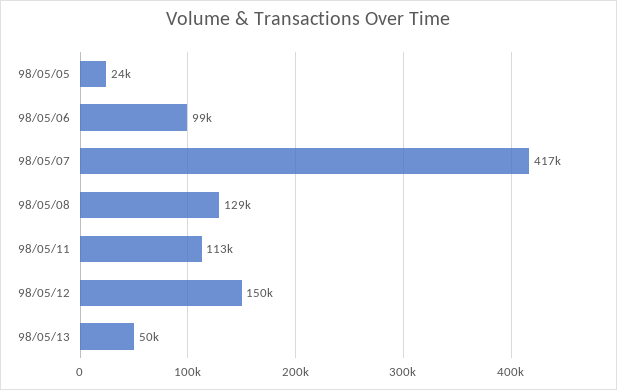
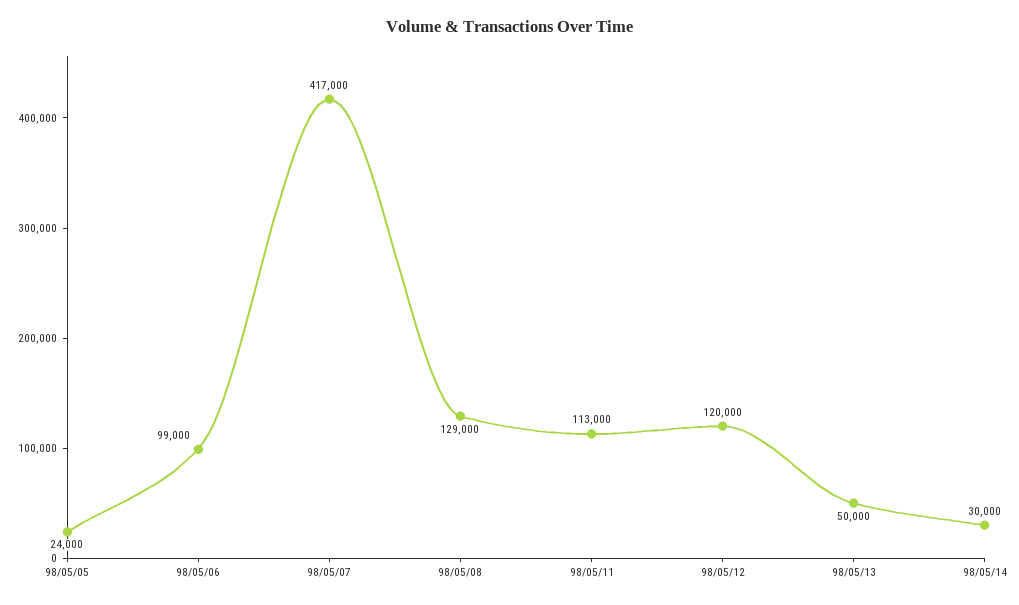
98/05/12: 150000 -> 120000
98/05/14: none -> 30000

